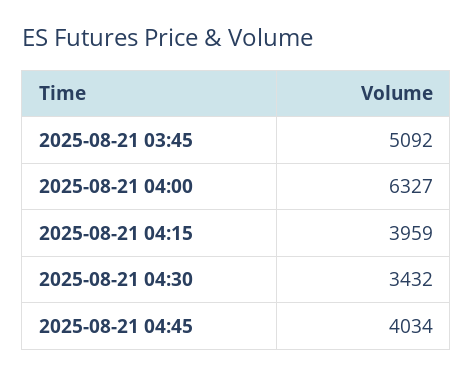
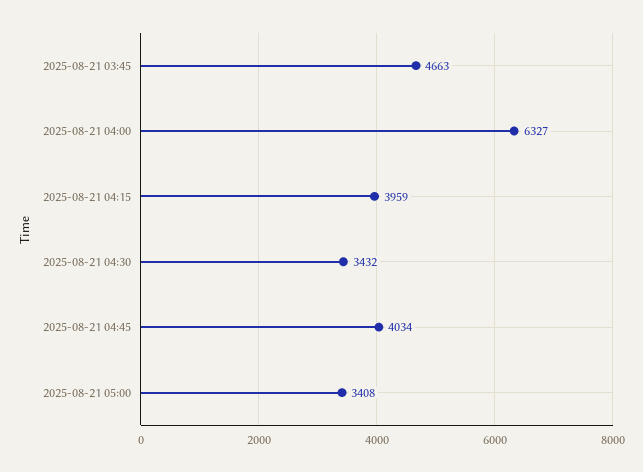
2025-08-21 03:45: 5092 -> 4663
2025-08-21 05:00: none -> 3408

